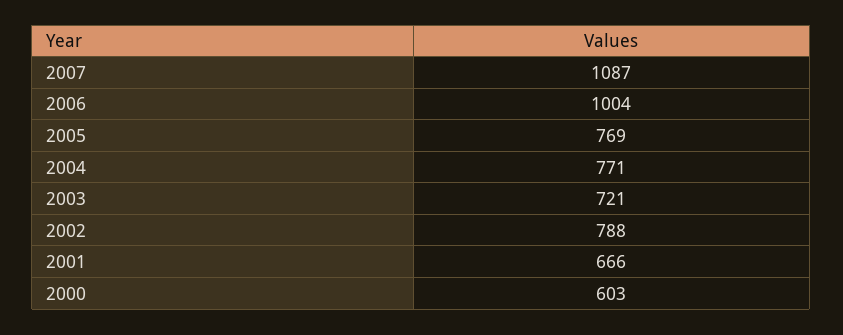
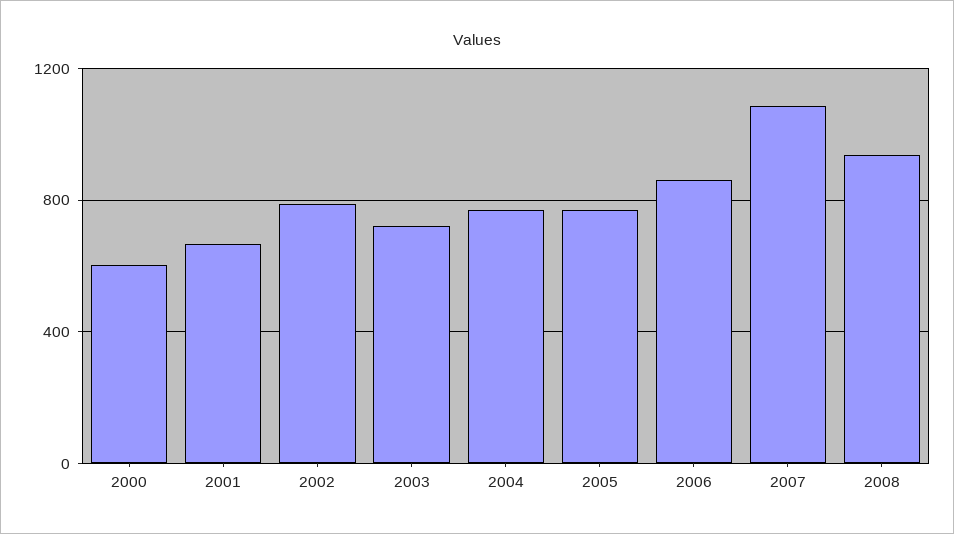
2006: 1004 -> 850
2008: none -> 950

